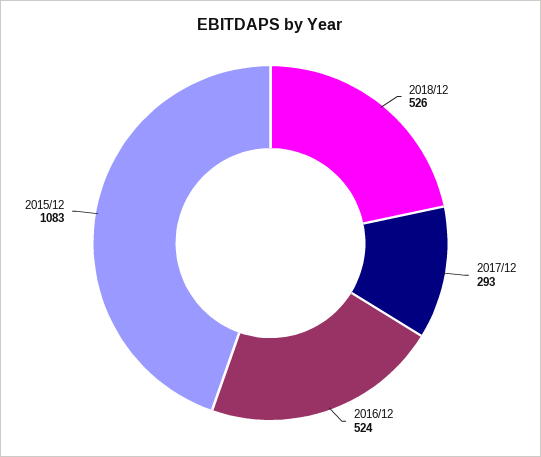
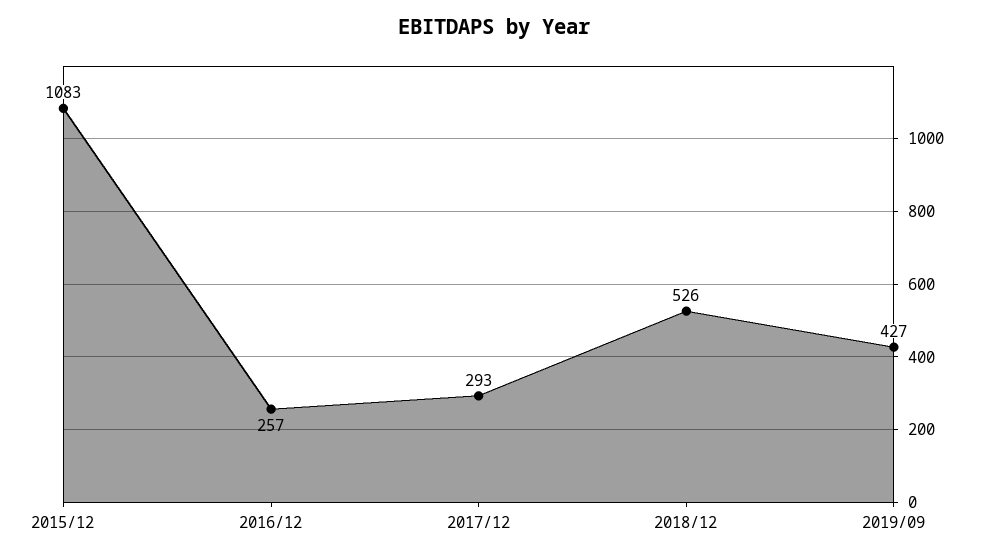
2016/12: 524 -> 257
2019/09: none -> 427

